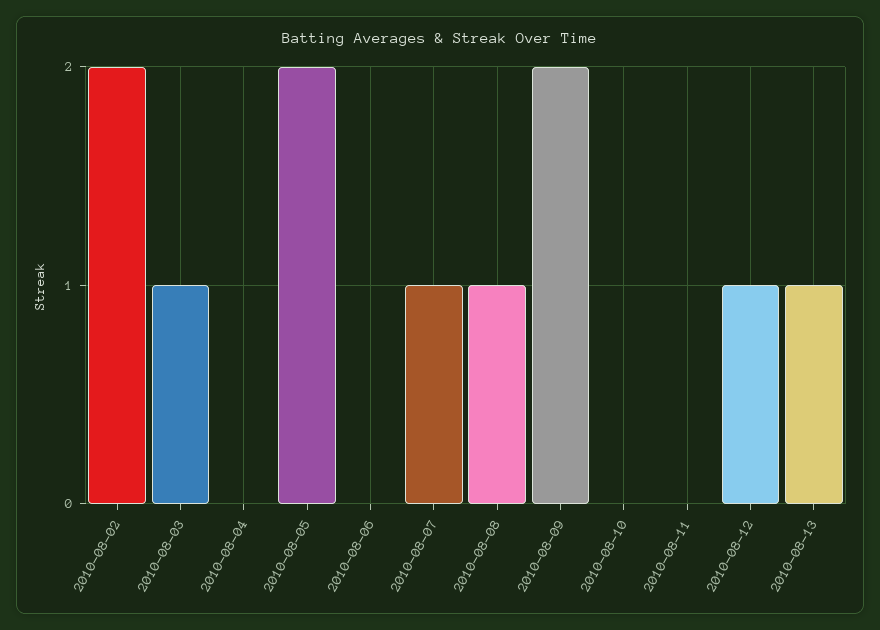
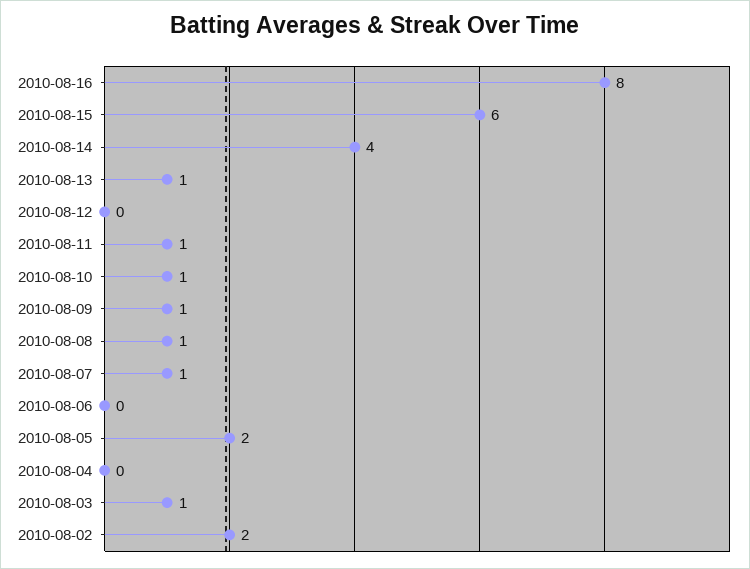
2010-08-09: 2 -> 1
2010-08-10: 0 -> 1
2010-08-11: 0 -> 1
2010-08-12: 1 -> 0
2010-08-16: none -> 8
2010-08-15: none -> 6
2010-08-14: none -> 4

